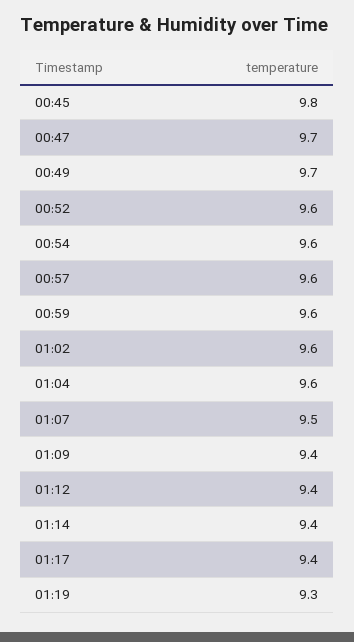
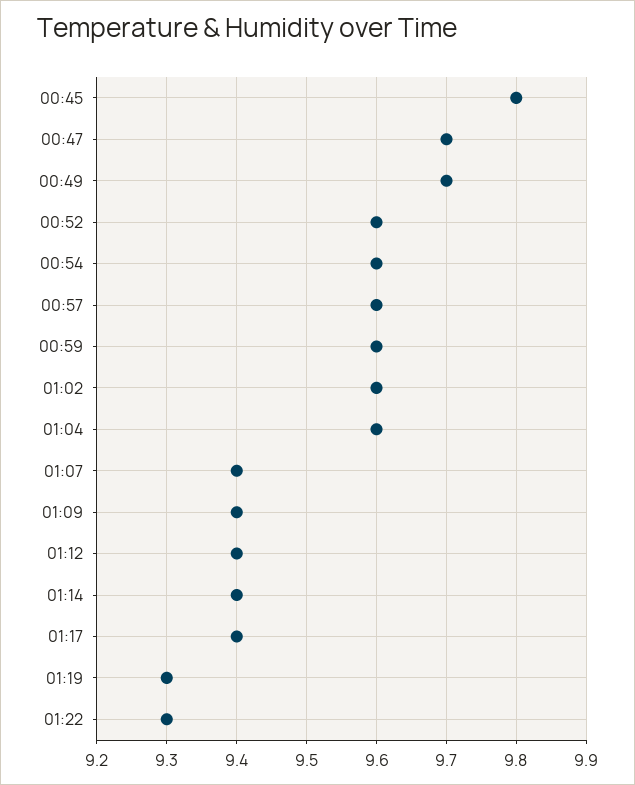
01:07: 9.5 -> 9.4
01:22: none -> 9.3

